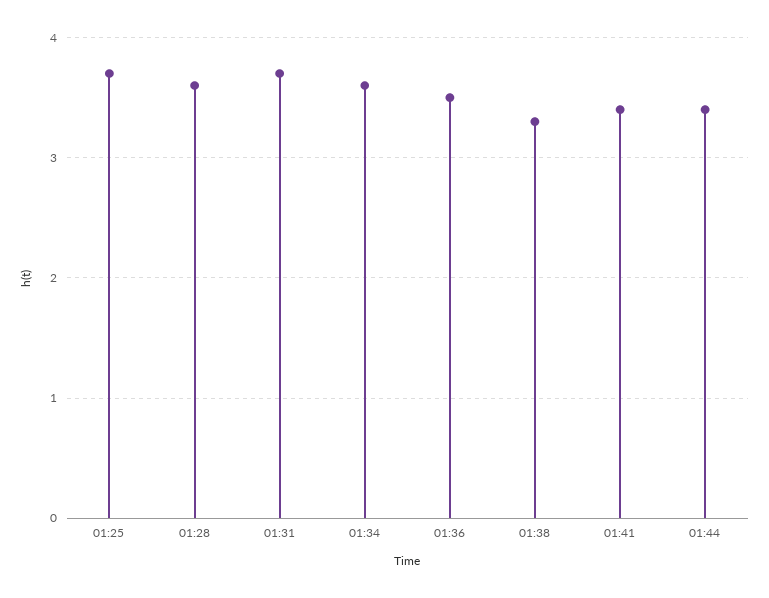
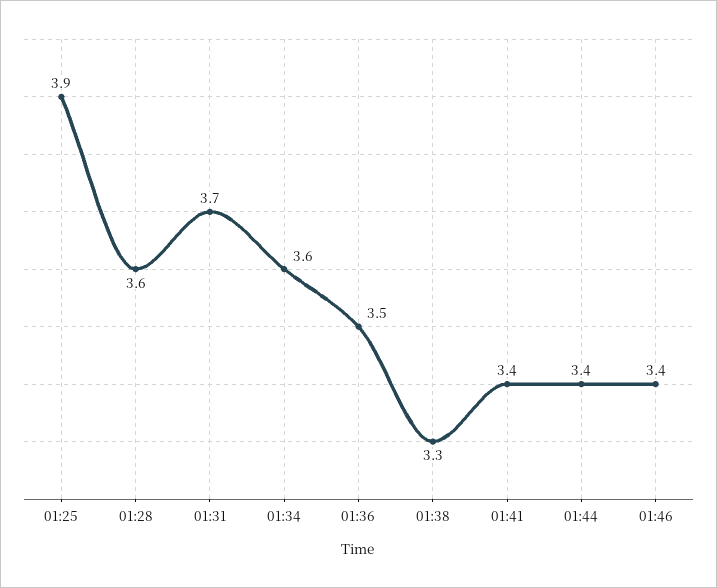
01:25: 3.7 -> 3.9
01:46: none -> 3.4

